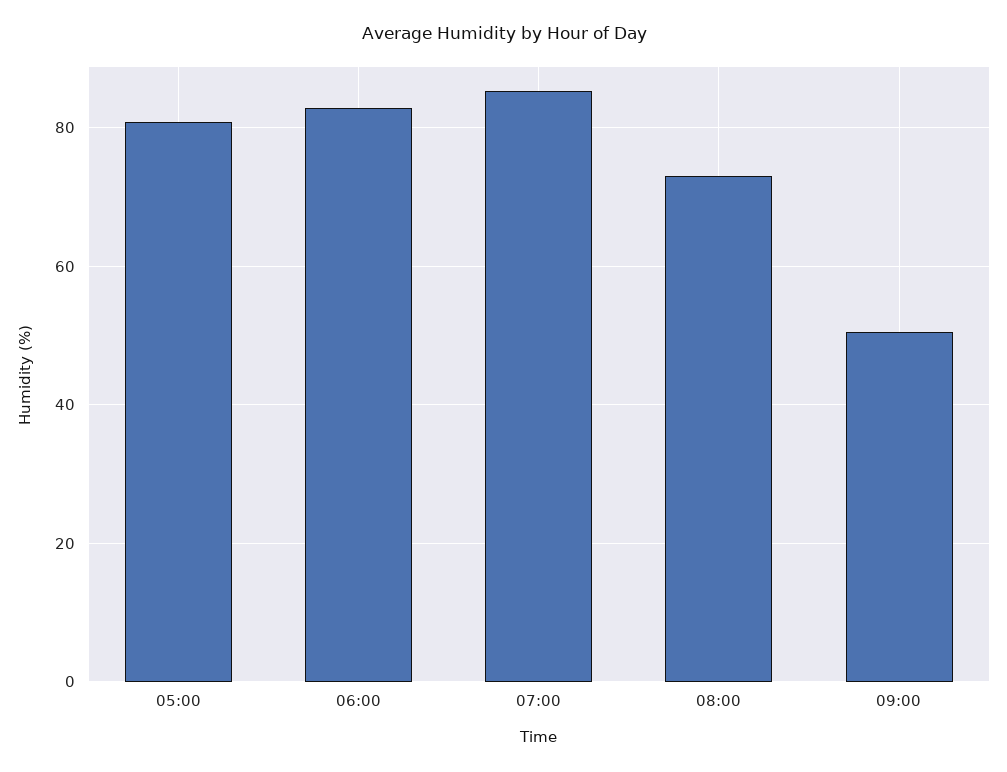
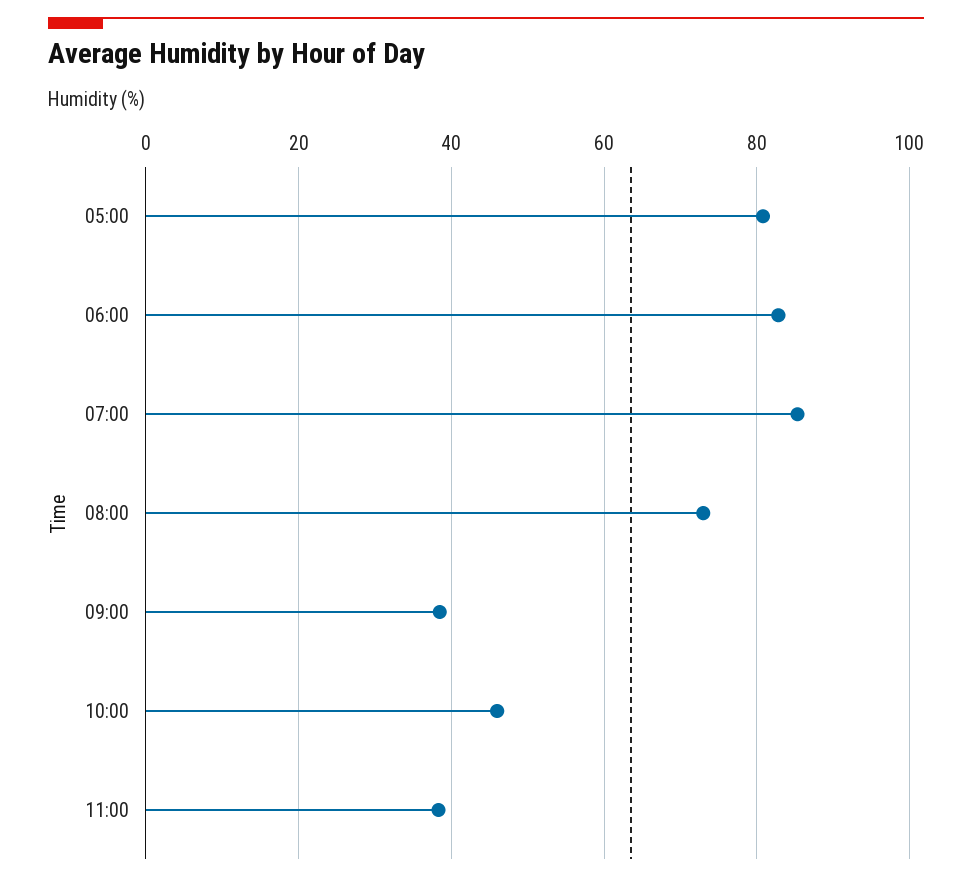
09:00: 50 -> 38
10:00: none -> 46
11:00: none -> 38

